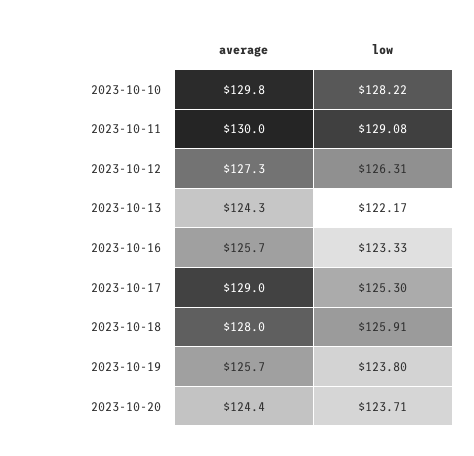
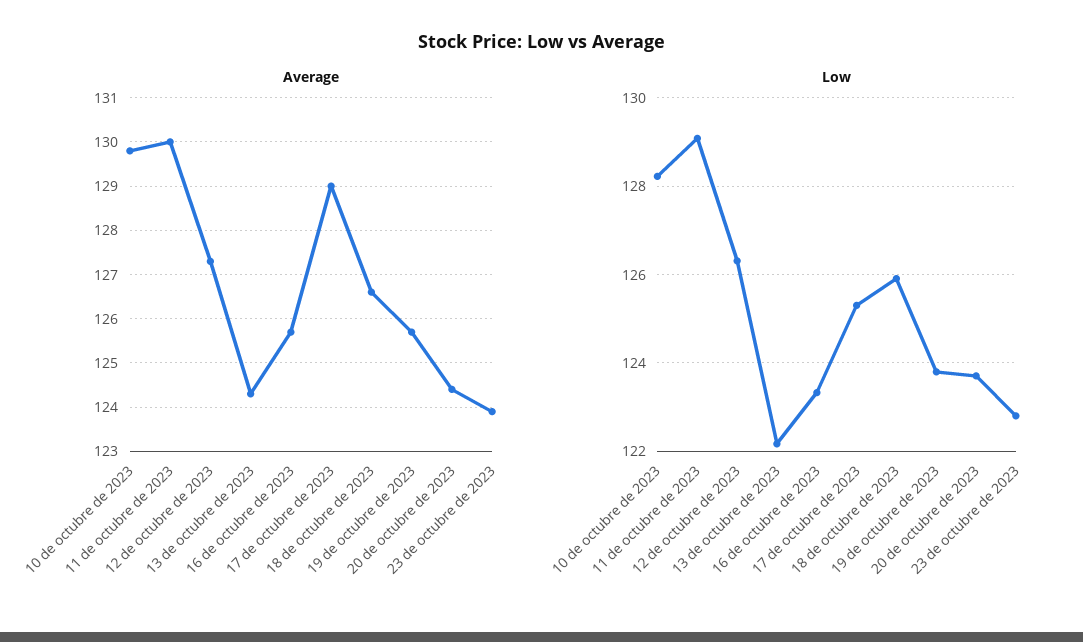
average, 2023-10-18: 128 -> 126.5
average, 23 de octubre de 2023: none -> 124
low, 23 de octubre de 2023: none -> 122.8

